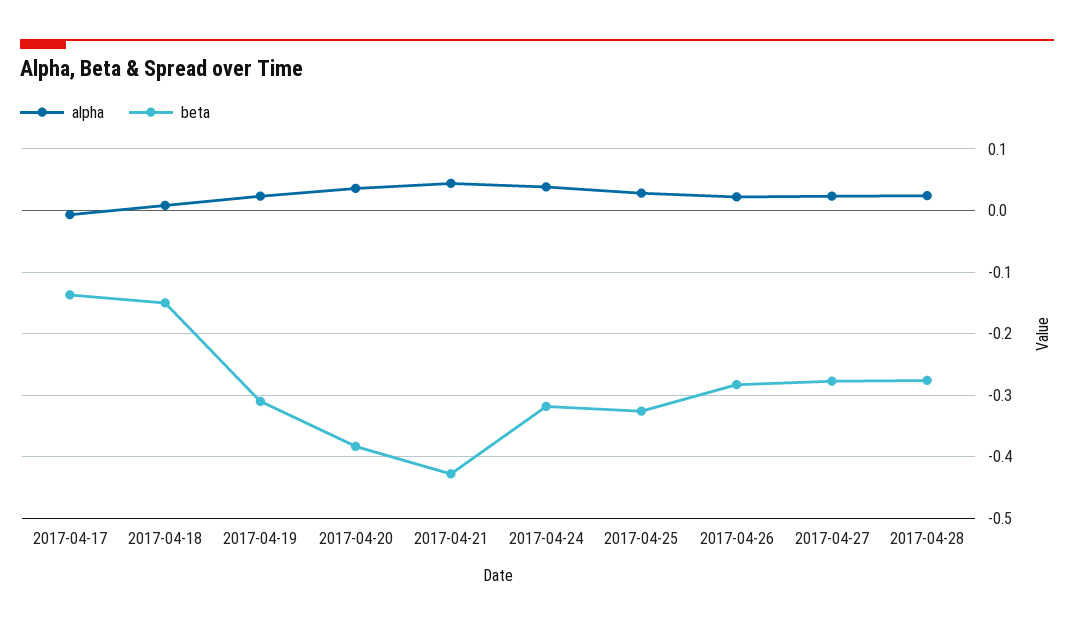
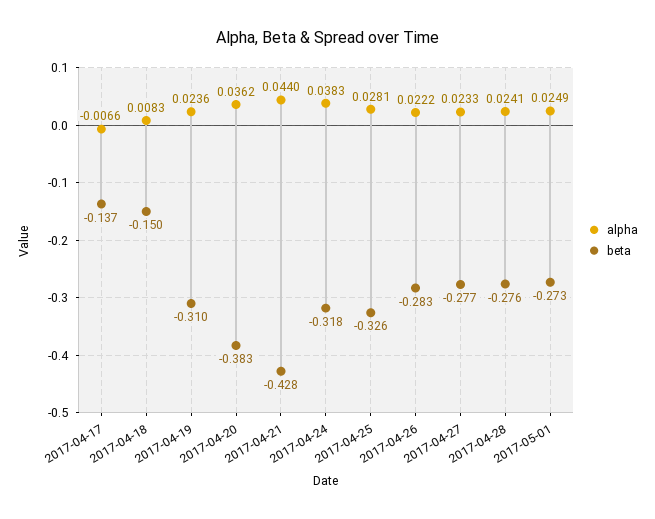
alpha, 2017-05-01: none -> 0.0249
beta, 2017-05-01: none -> -0.273

